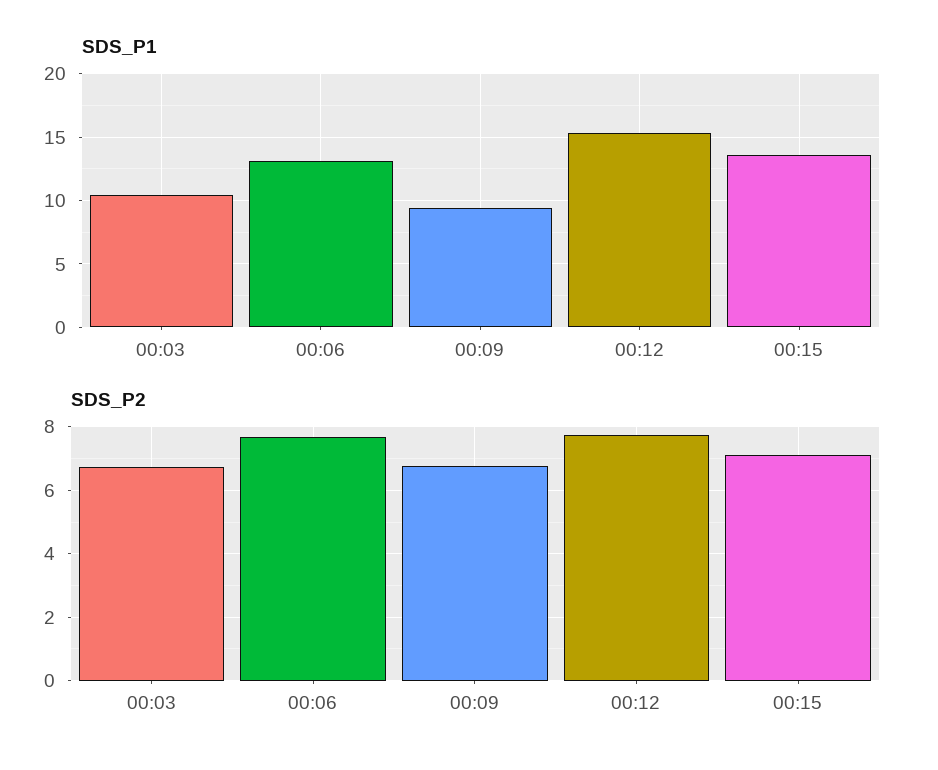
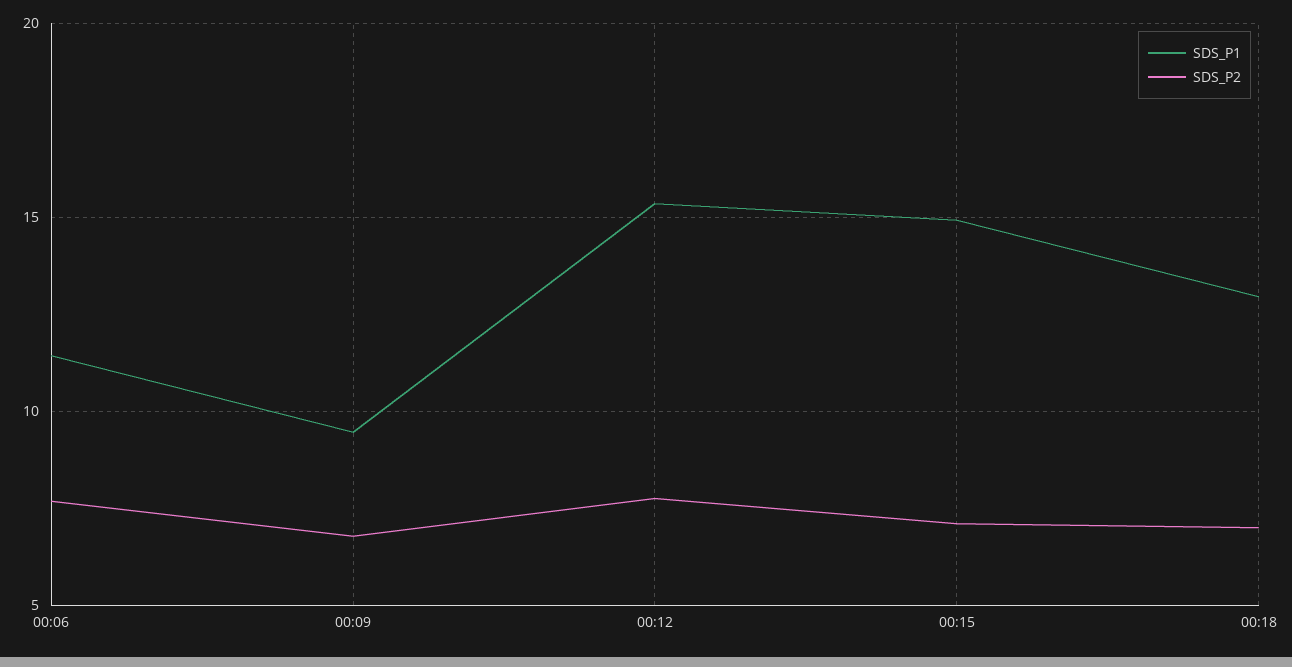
SDS_P1, 00:03: 10.5 -> none
SDS_P1, 00:06: 13 -> 11.5
SDS_P1, 00:15: 13.5 -> 15
SDS_P2, 00:03: 6.8 -> none
SDS_P1, 00:18: none -> 13
SDS_P2, 00:18: none -> 7

